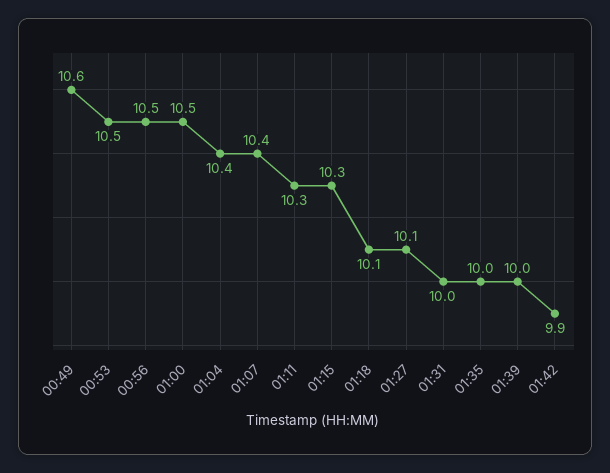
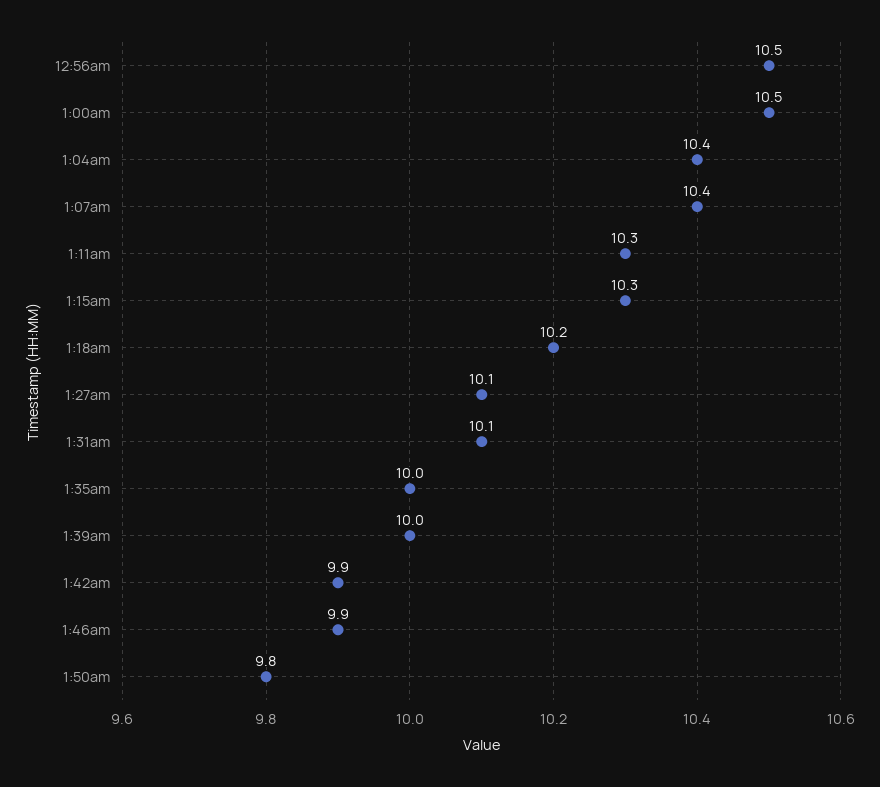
00:49: 10.6 -> none
00:53: 10.5 -> none
01:18: 10.1 -> 10.2
01:31: 10 -> 10.1
1:46am: none -> 9.9
1:50am: none -> 9.8

